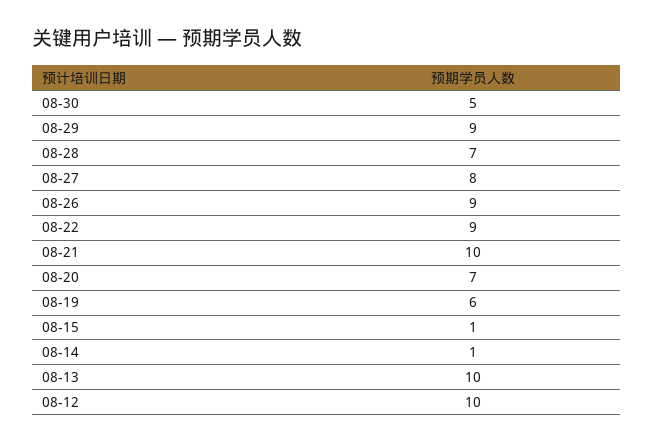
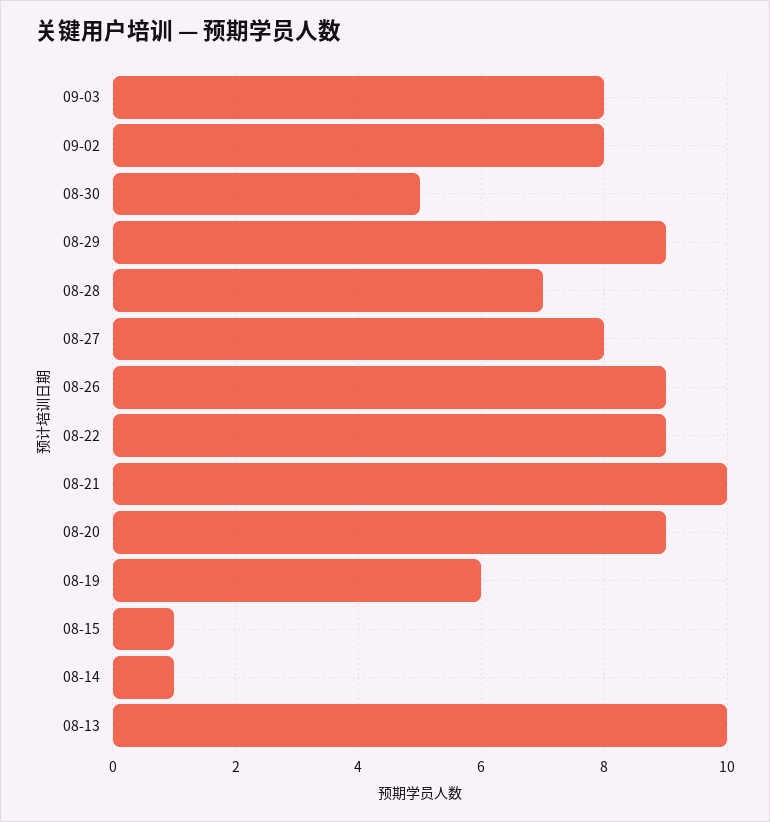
08-20: 7 -> 9
08-12: 10 -> none
09-03: none -> 8
09-02: none -> 8

